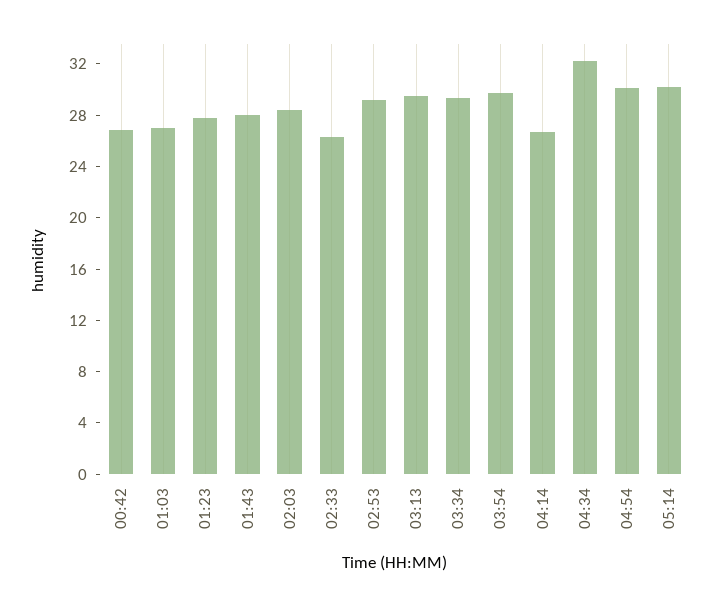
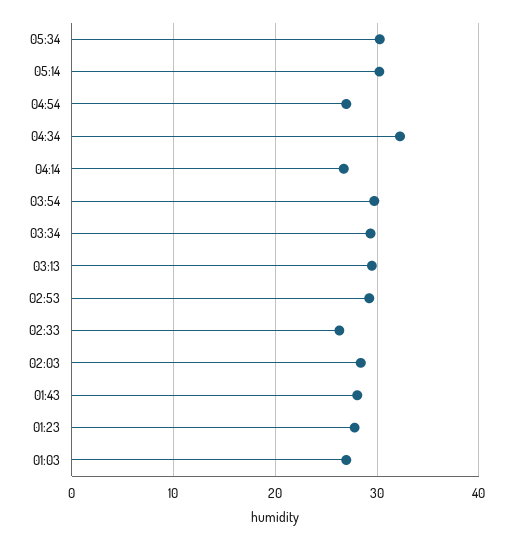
00:42: 27 -> none
04:54: 30 -> 27
05:34: none -> 30

